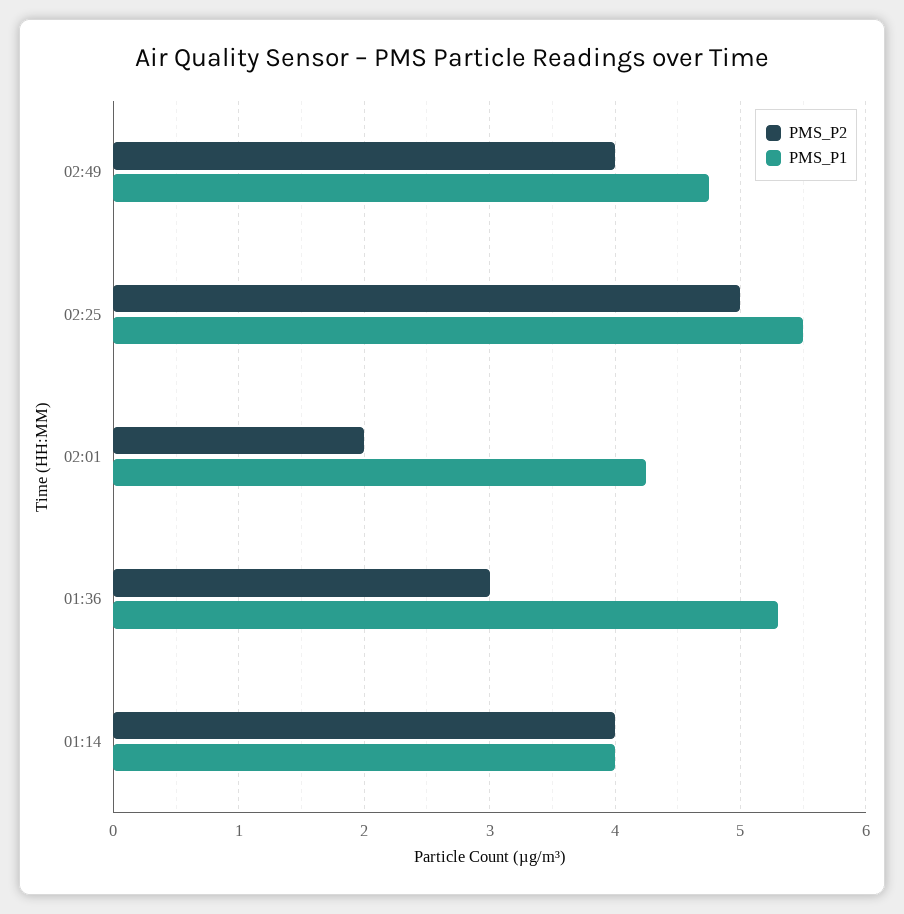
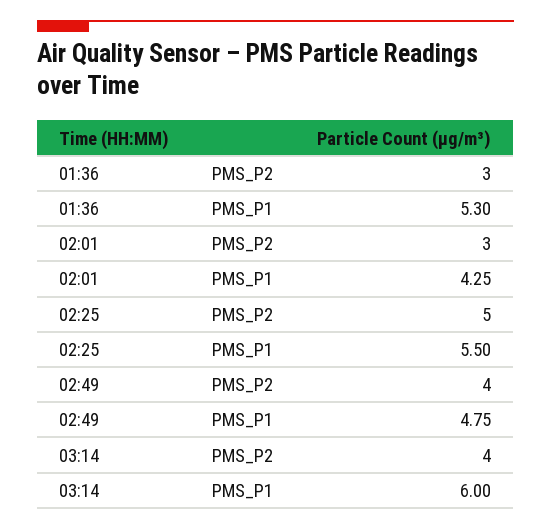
PMS_P2, 02:01: 2 -> 3
PMS_P2, 01:14: 4 -> none
PMS_P1, 01:14: 4 -> none
PMS_P2, 03:14: none -> 4
PMS_P1, 03:14: none -> 6

